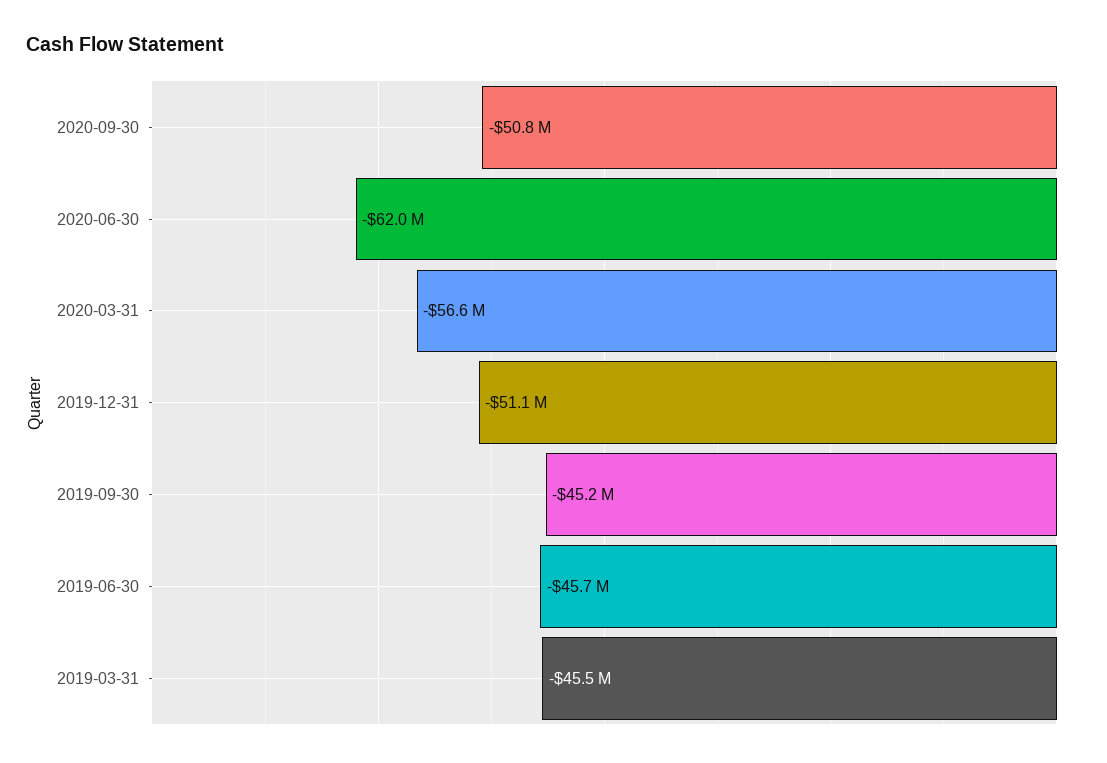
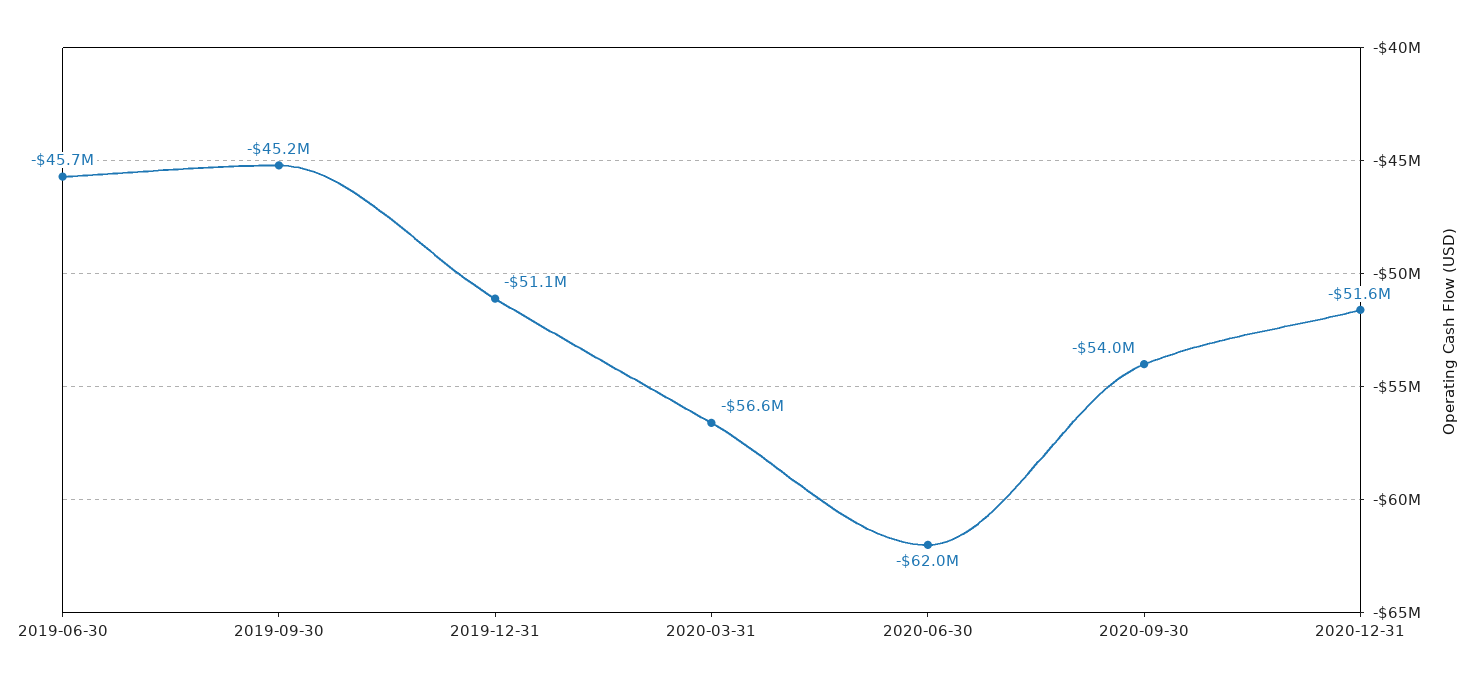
2020-09-30: -50800000 -> -54000000
2019-03-31: -45500000 -> none
2020-12-31: none -> -51600000

